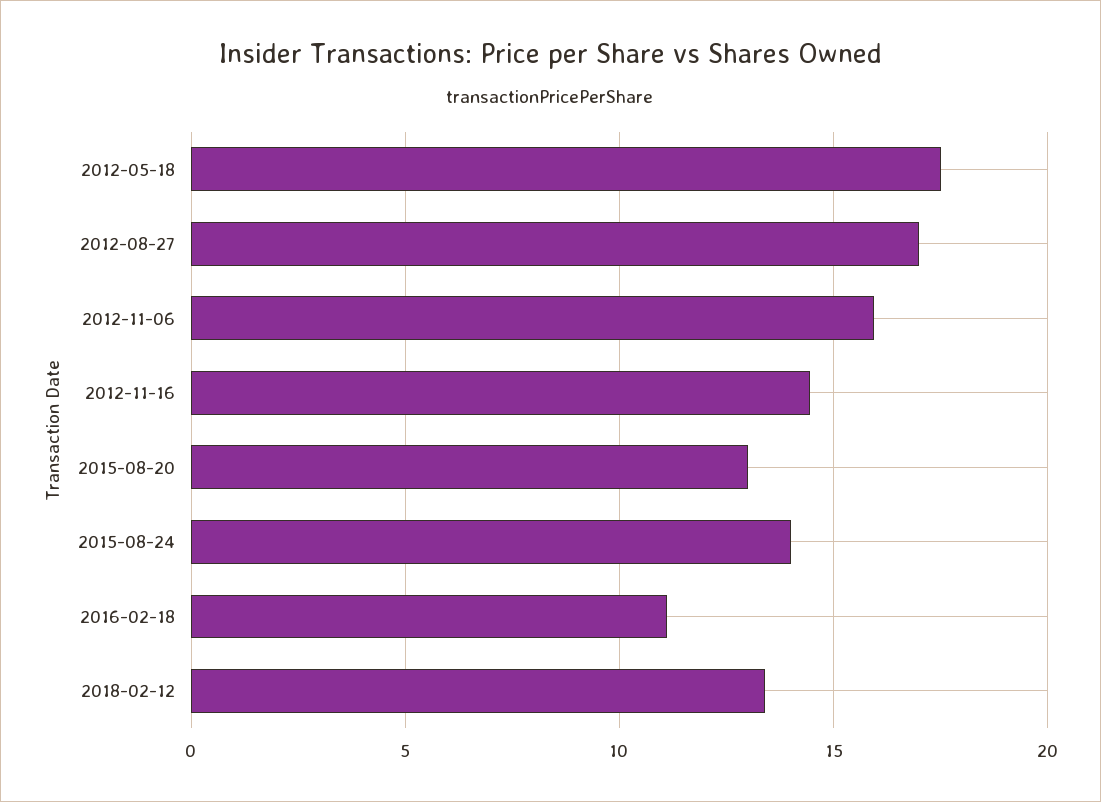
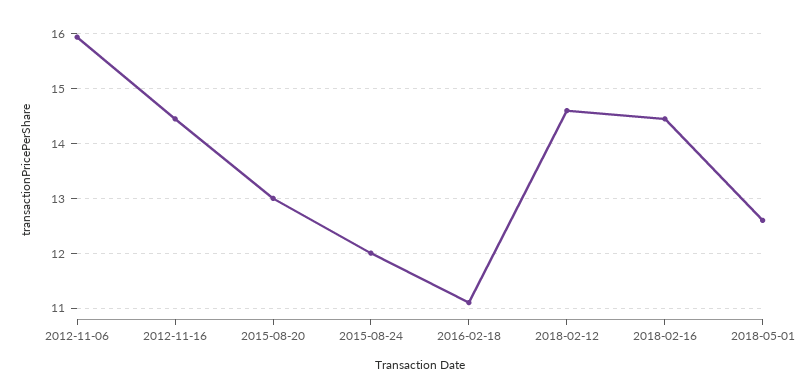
2012-05-18: 17.5 -> none
2012-08-27: 17 -> none
2015-08-24: 14 -> 12
2018-02-12: 13.5 -> 14.6
2018-02-16: none -> 14.4
2018-05-01: none -> 12.6

